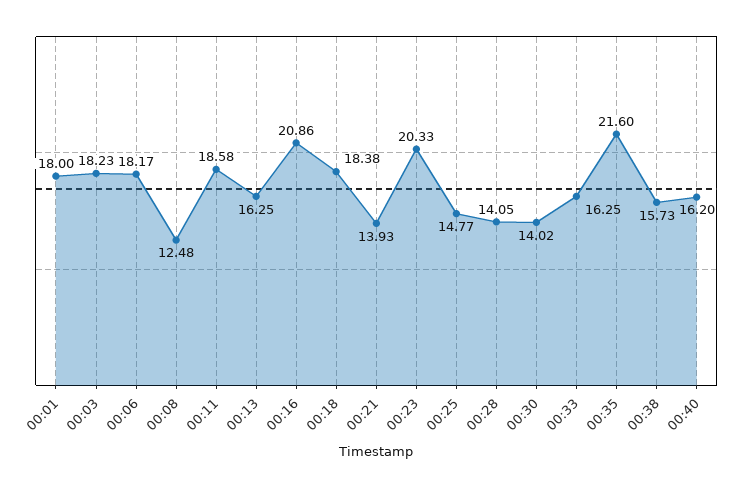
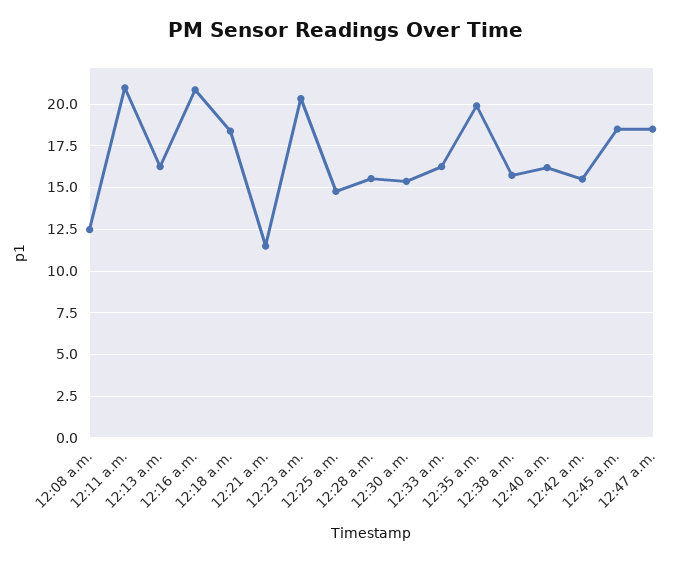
00:01: 18 -> none
00:03: 18.23 -> none
00:06: 18.17 -> none
00:11: 18.58 -> 21
00:21: 13.93 -> 11.5
00:28: 14.05 -> 15.5
00:30: 14.02 -> 15.5
00:35: 21.6 -> 20
12:42 a.m.: none -> 15.5
12:45 a.m.: none -> 18.5
12:47 a.m.: none -> 18.5

